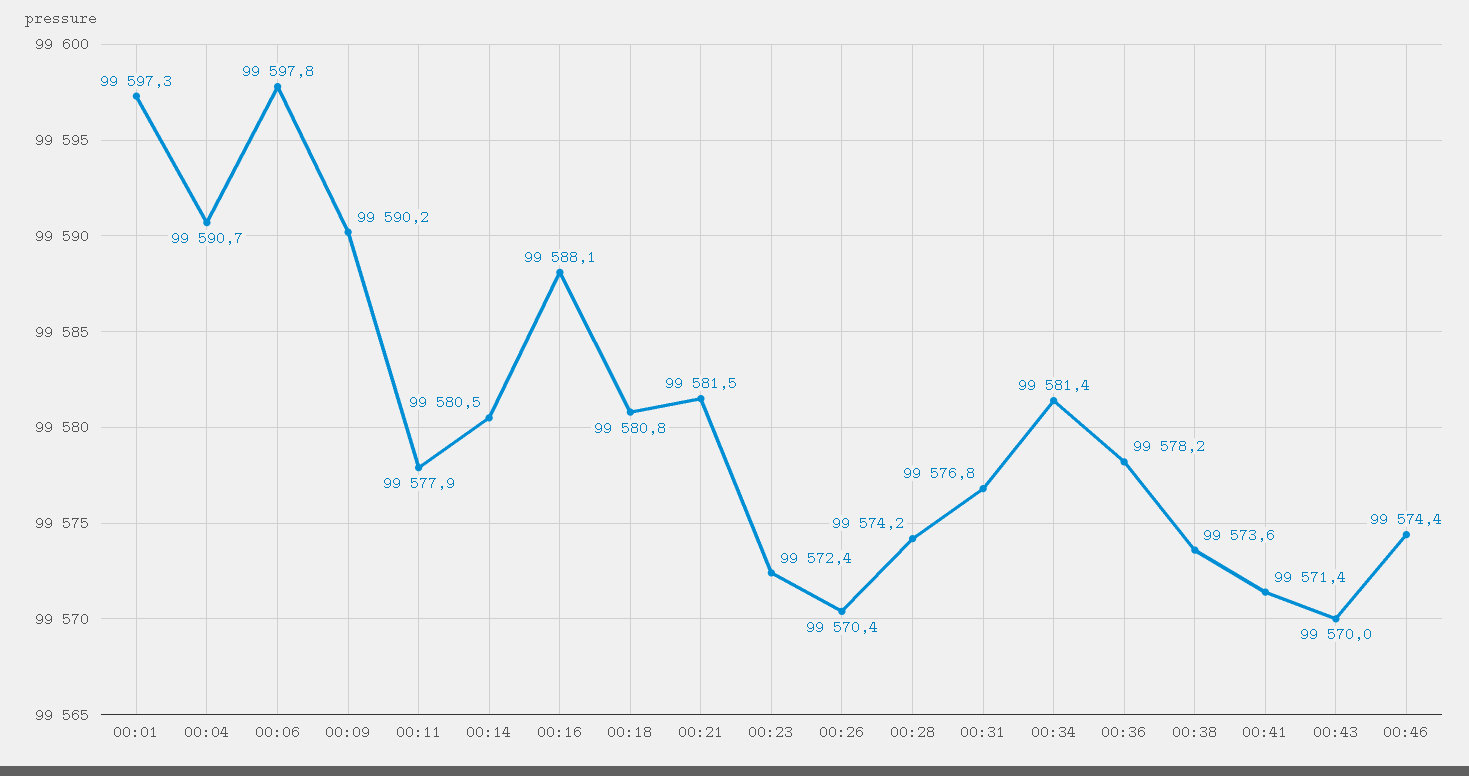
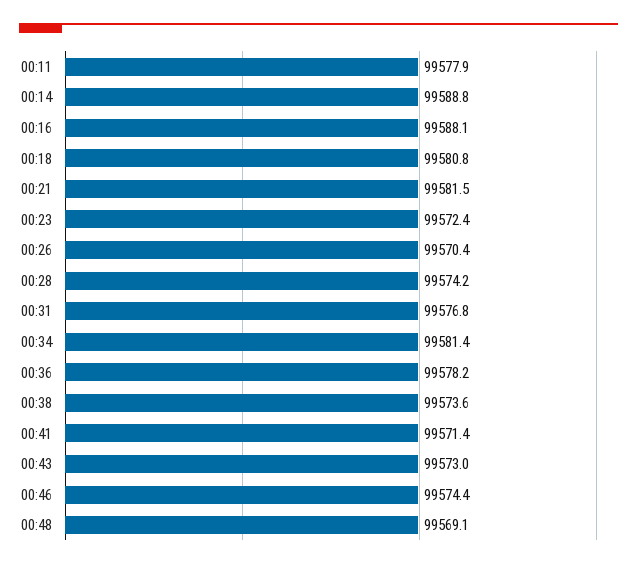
00:01: 99597.3 -> none
00:04: 99590.7 -> none
00:06: 99597.8 -> none
00:09: 99590.2 -> none
00:14: 99580.5 -> 99588.8
00:43: 99570 -> 99573
00:48: none -> 99569.1

